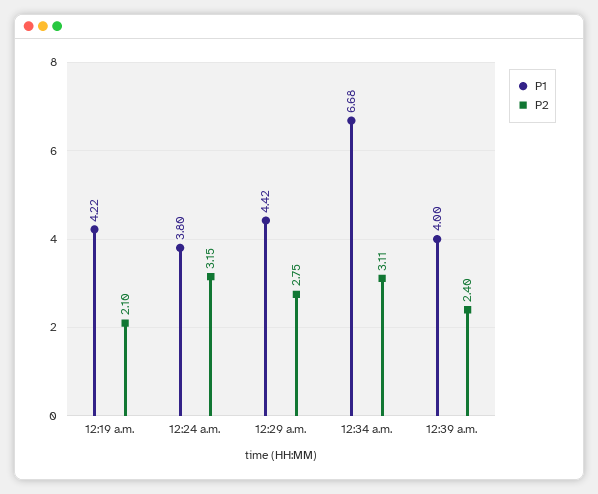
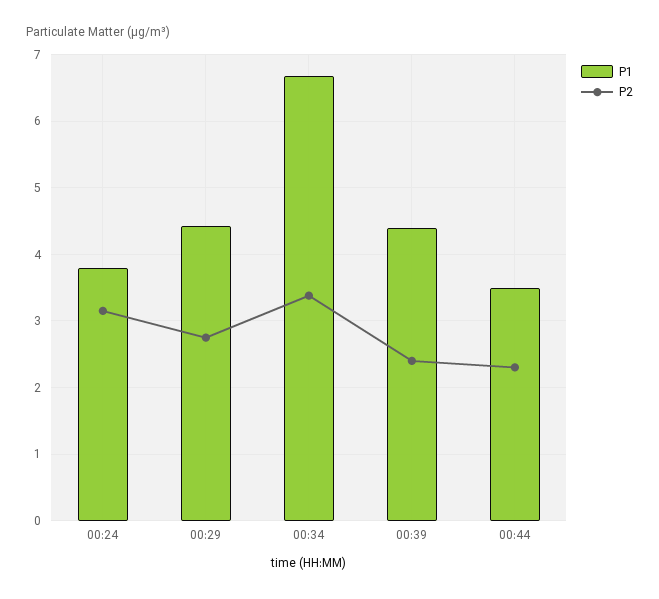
P1, 12:19 a.m.: 4.22 -> none
P2, 12:19 a.m.: 2.1 -> none
P2, 12:34 a.m.: 3.11 -> 3.4
P1, 12:39 a.m.: 4 -> 4.4
P1, 00:44: none -> 3.5
P2, 00:44: none -> 2.3

